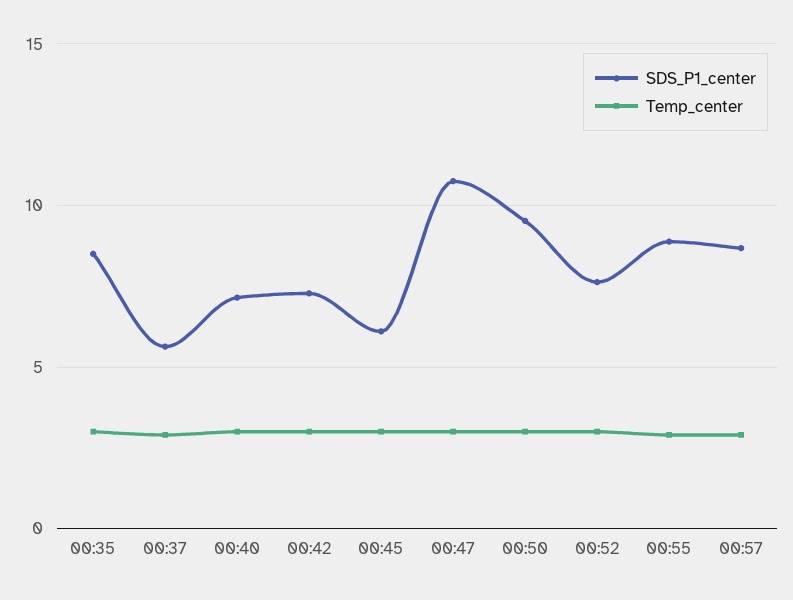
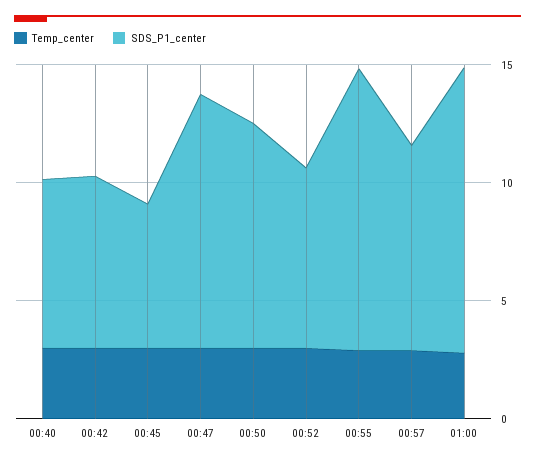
SDS_P1_center, 00:35: 8.5 -> none
Temp_center, 00:35: 3 -> none
SDS_P1_center, 00:37: 5.5 -> none
Temp_center, 00:37: 3 -> none
SDS_P1_center, 00:55: 9 -> 12
Temp_center, 01:00: none -> 3
SDS_P1_center, 01:00: none -> 12

